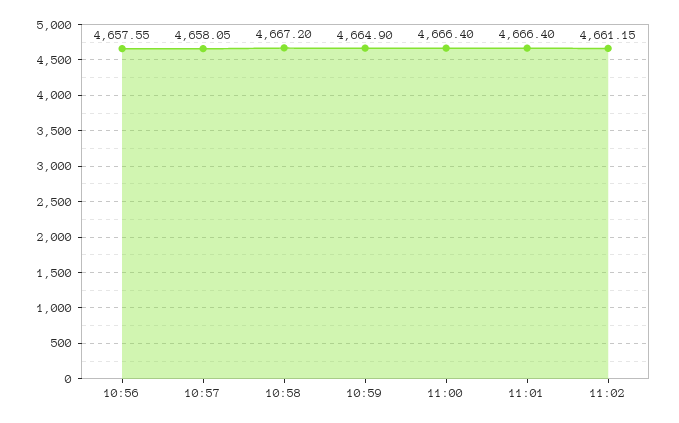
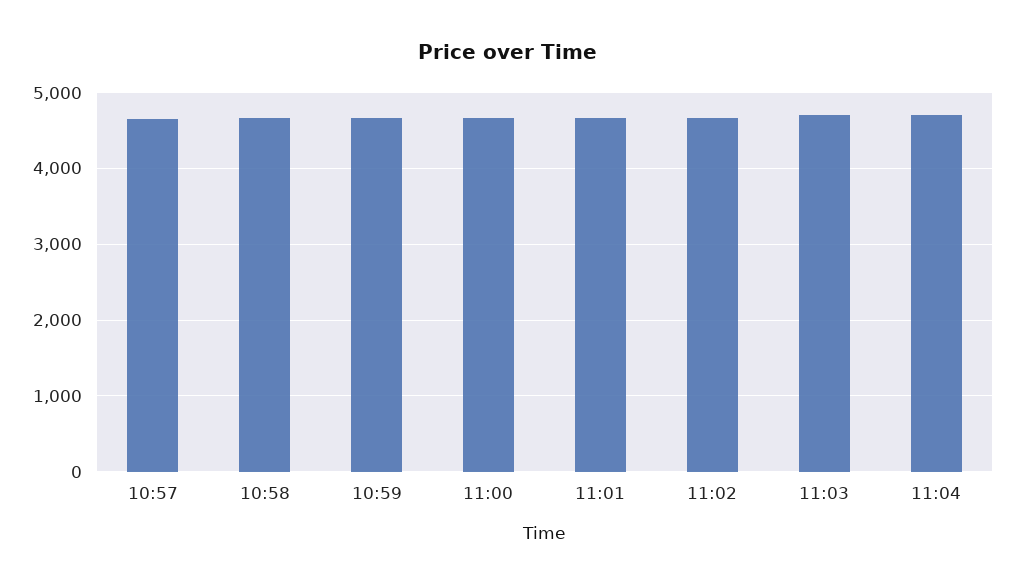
10:56: 4657.55 -> none
11:03: none -> 4700
11:04: none -> 4700

